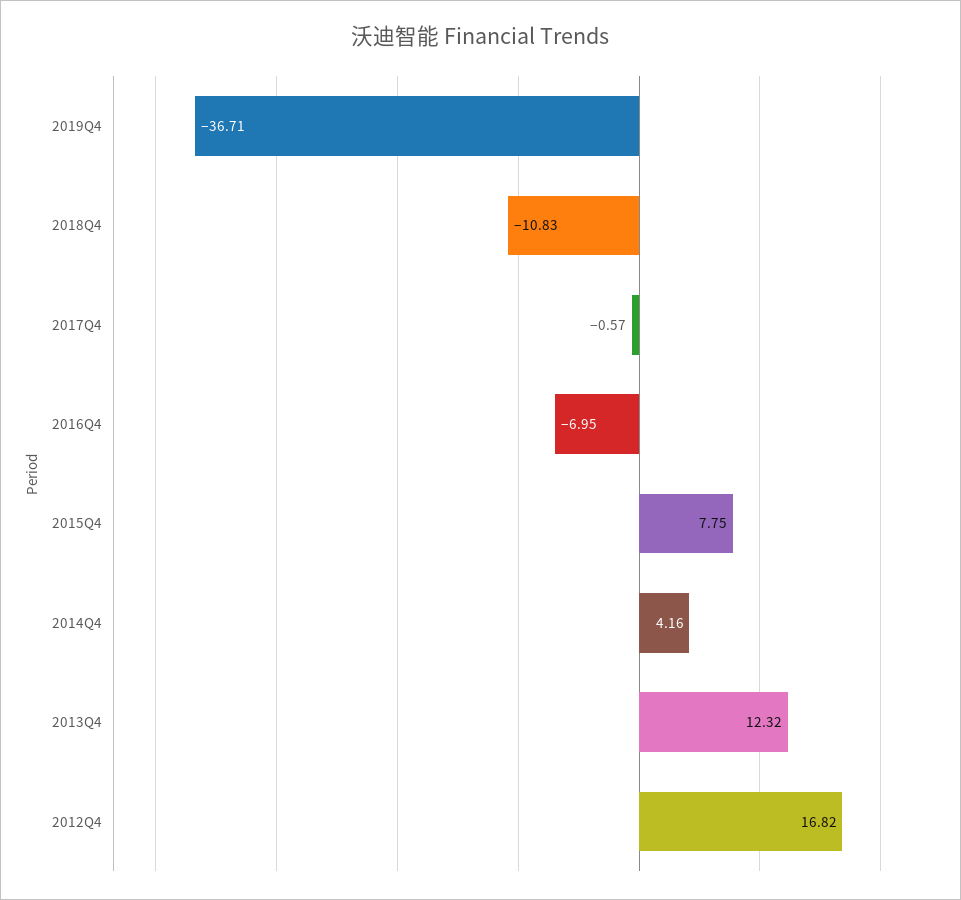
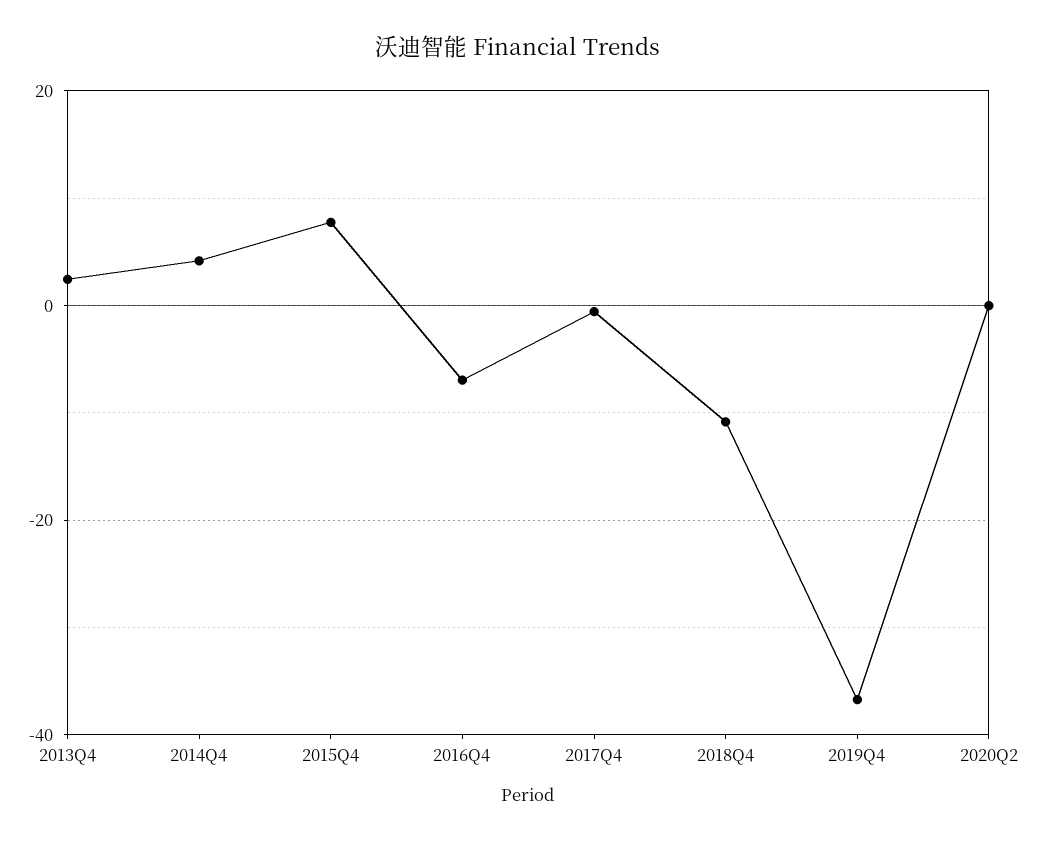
2013Q4: 12.32 -> 2
2012Q4: 16.82 -> none
2020Q2: none -> 0

